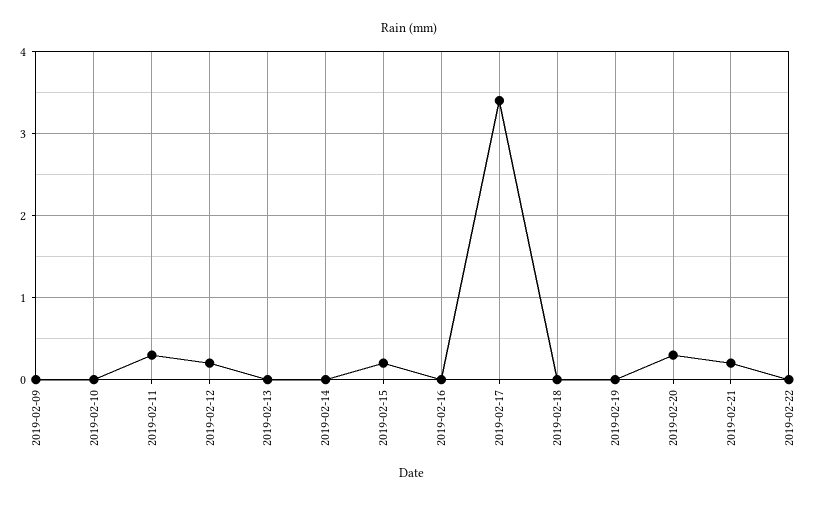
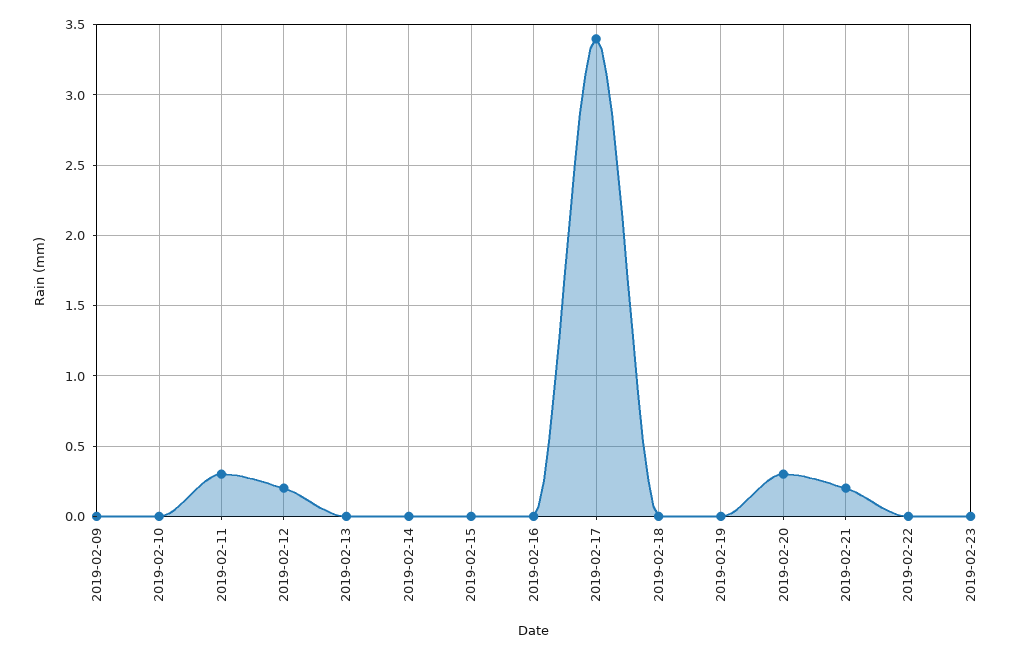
2019-02-15: 0.2 -> 0
2019-02-23: none -> 0

